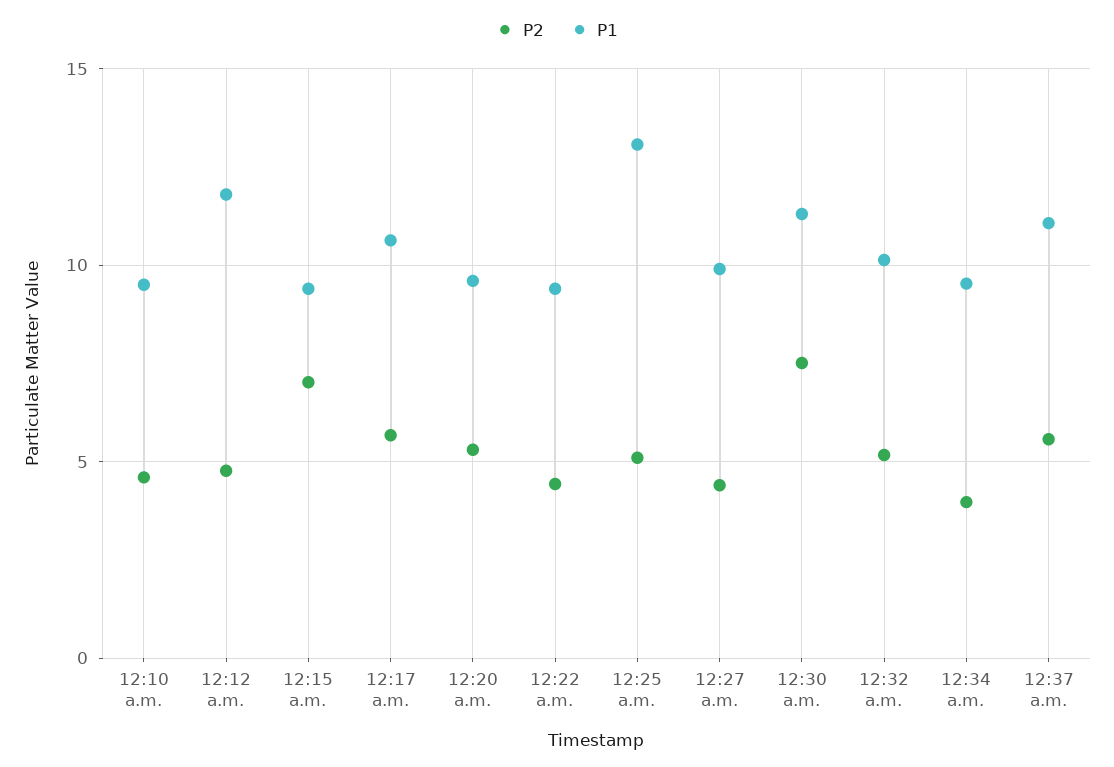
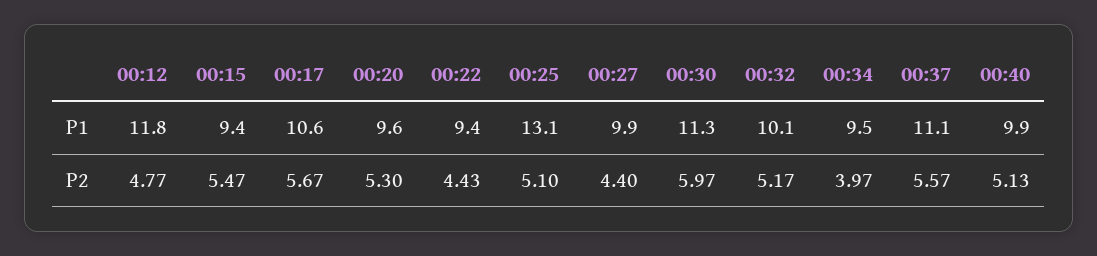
P2, 12:10 a.m.: 4.5 -> none
P1, 12:10 a.m.: 9.5 -> none
P2, 12:15 a.m.: 7 -> 5.47
P2, 12:30 a.m.: 7.5 -> 5.97
P1, 00:40: none -> 9.9
P2, 00:40: none -> 5.13

